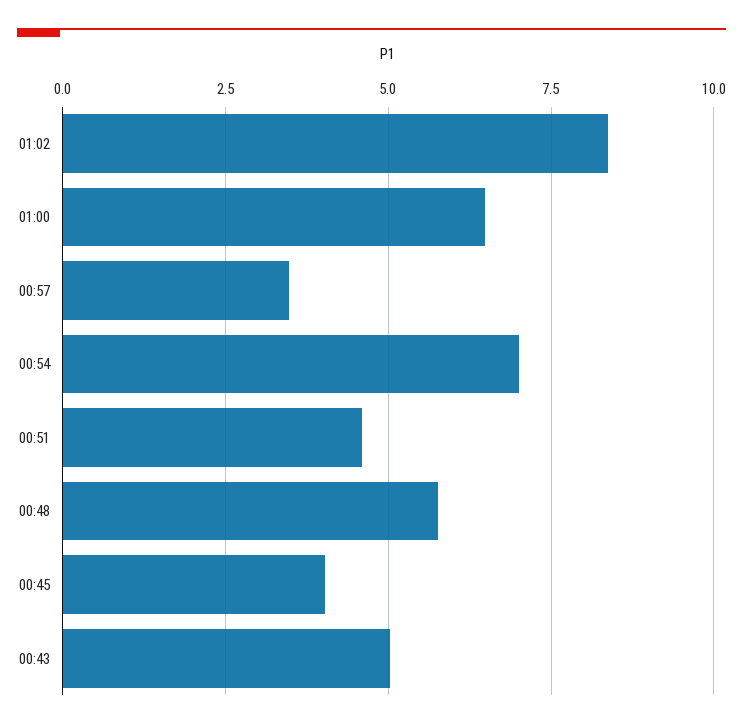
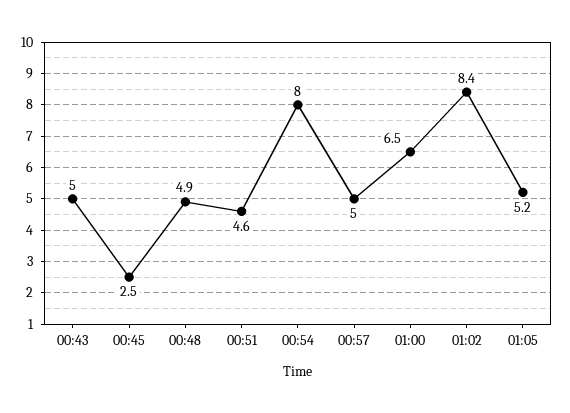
00:57: 3.5 -> 5
00:54: 7 -> 8
00:48: 5.75 -> 4.9
00:45: 4 -> 2.5
01:05: none -> 5.2

